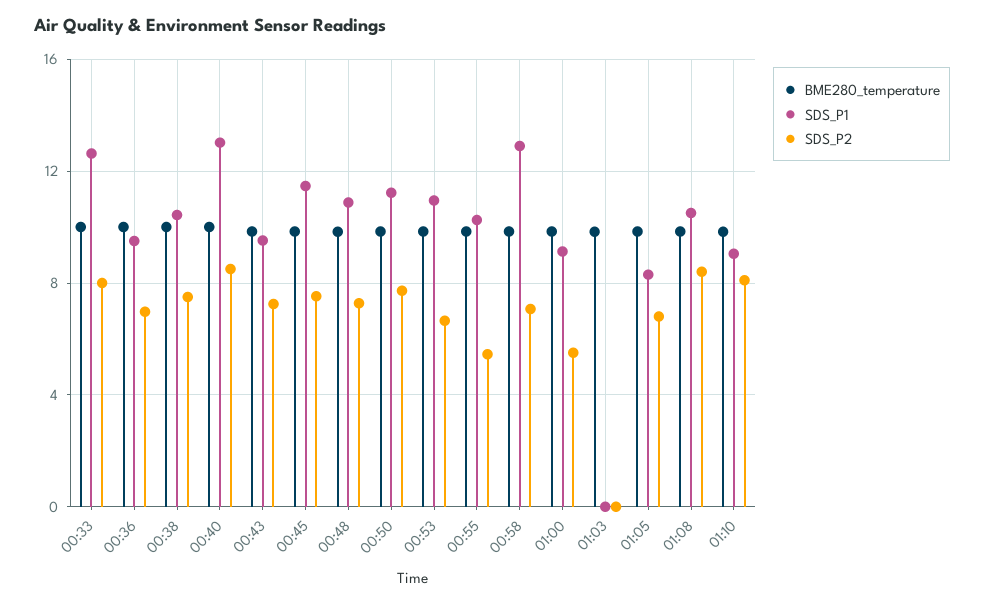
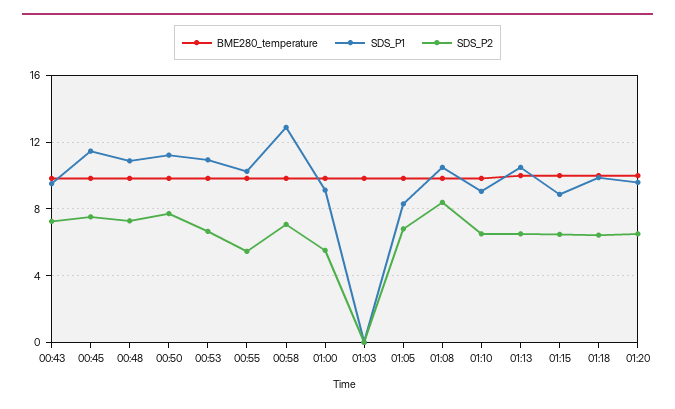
BME280_temperature, 00:33: 10 -> none
SDS_P1, 00:33: 12.5 -> none
SDS_P2, 00:33: 8 -> none
BME280_temperature, 00:36: 10 -> none
SDS_P1, 00:36: 9.5 -> none
SDS_P2, 00:36: 7 -> none
BME280_temperature, 00:38: 10 -> none
SDS_P1, 00:38: 10.5 -> none
SDS_P2, 00:38: 7.5 -> none
BME280_temperature, 00:40: 10 -> none
SDS_P1, 00:40: 13 -> none
SDS_P2, 00:40: 8.5 -> none
SDS_P2, 01:10: 8 -> 6.5
BME280_temperature, 01:13: none -> 10
SDS_P1, 01:13: none -> 10.5
SDS_P2, 01:13: none -> 6.5
BME280_temperature, 01:15: none -> 10
SDS_P1, 01:15: none -> 9
SDS_P2, 01:15: none -> 6.5
BME280_temperature, 01:18: none -> 10
SDS_P1, 01:18: none -> 10
SDS_P2, 01:18: none -> 6.5
BME280_temperature, 01:20: none -> 10
SDS_P1, 01:20: none -> 9.5
SDS_P2, 01:20: none -> 6.5

